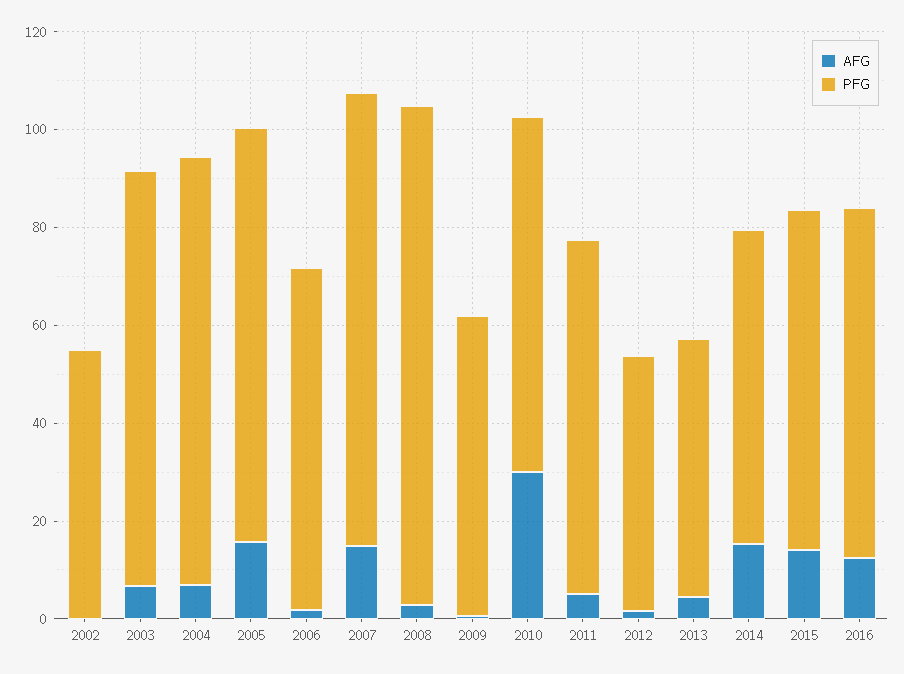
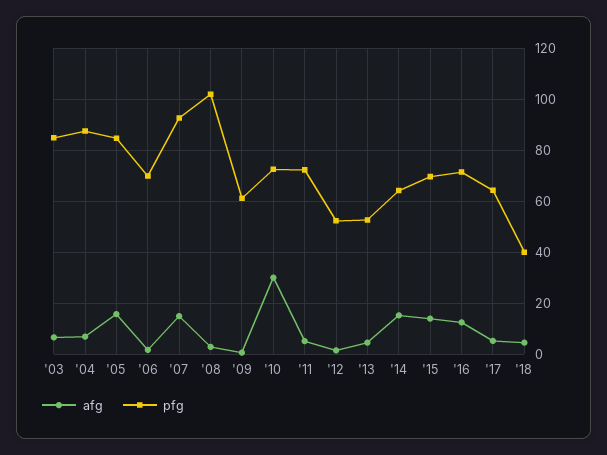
AFG, 2002: 0 -> none
PFG, 2002: 55 -> none
AFG, '17: none -> 5
PFG, '17: none -> 65
AFG, '18: none -> 5
PFG, '18: none -> 40

